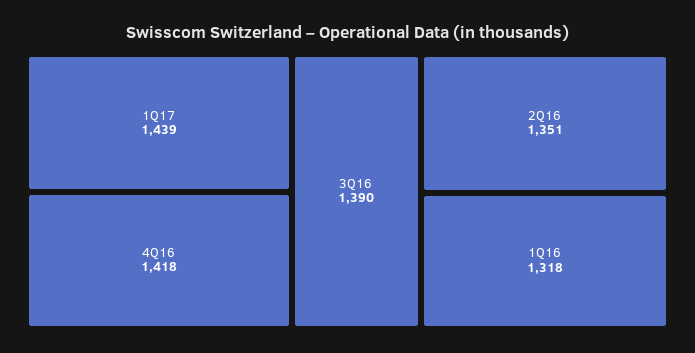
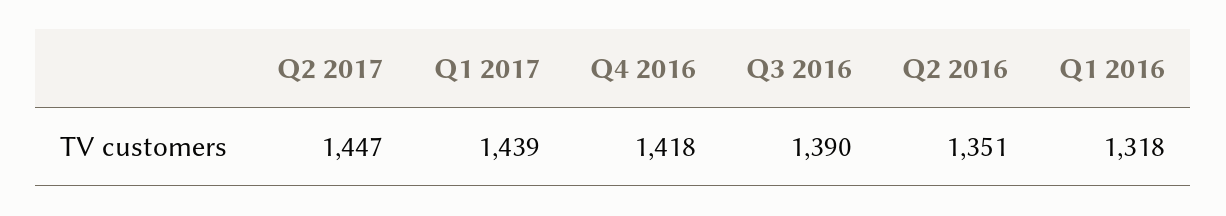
Q2 2017: none -> 1447

